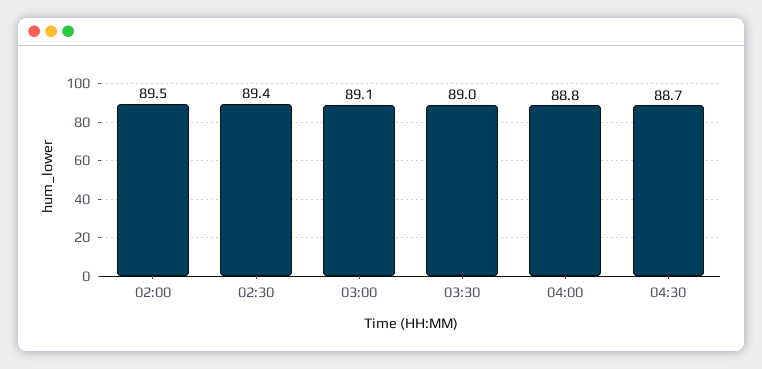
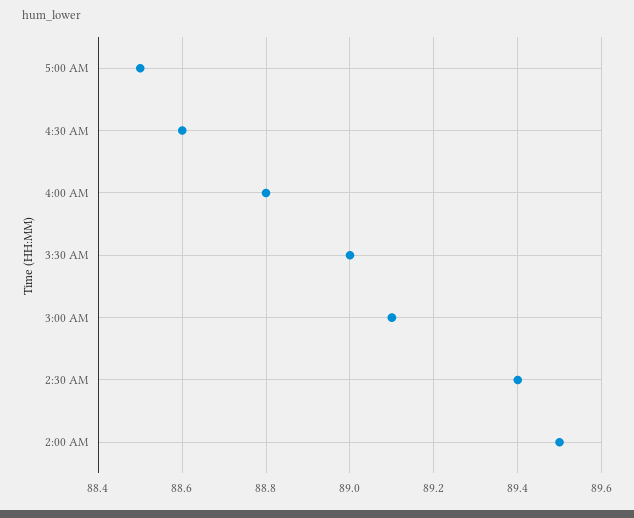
04:30: 88.7 -> 88.6
5:00 AM: none -> 88.5

